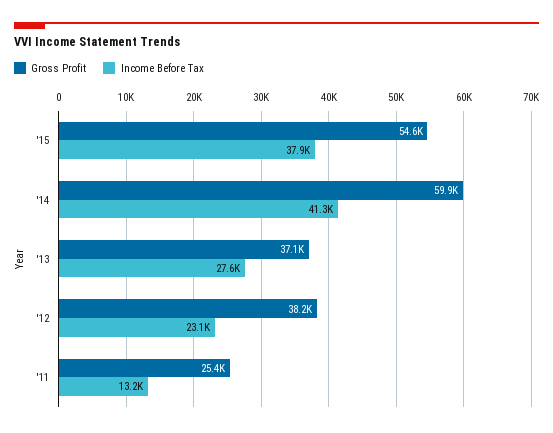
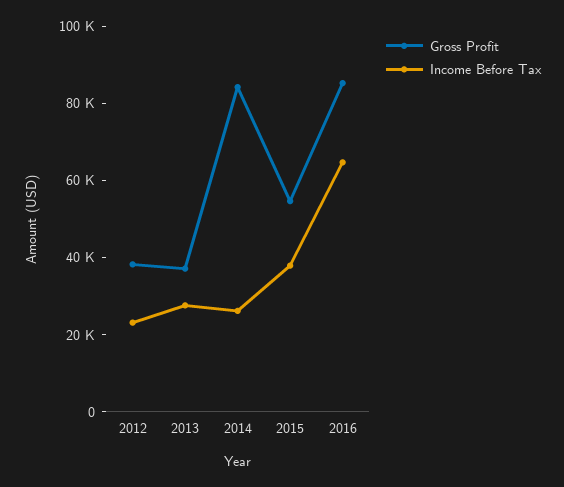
Gross Profit, '14: 59900 -> 85000
Income Before Tax, '14: 41300 -> 25000
Gross Profit, '11: 25400 -> none
Income Before Tax, '11: 13200 -> none
Gross Profit, 2016: none -> 85000
Income Before Tax, 2016: none -> 65000

